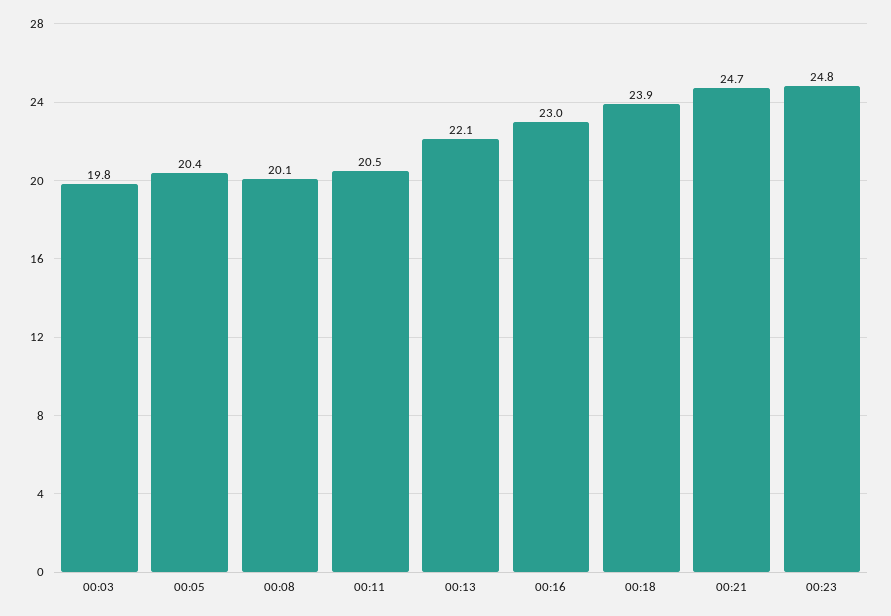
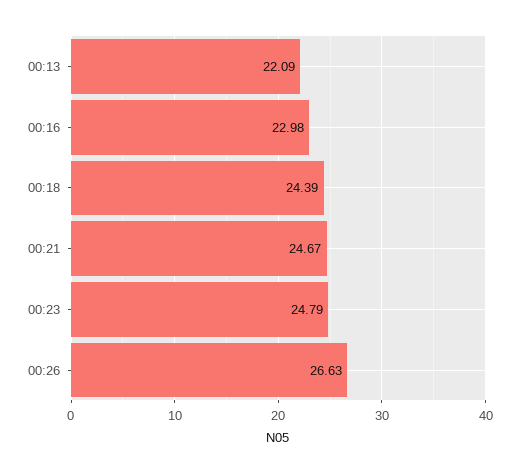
00:03: 19.8 -> none
00:05: 20.4 -> none
00:08: 20.1 -> none
00:11: 20.5 -> none
00:18: 23.9 -> 24.39
00:26: none -> 26.63

